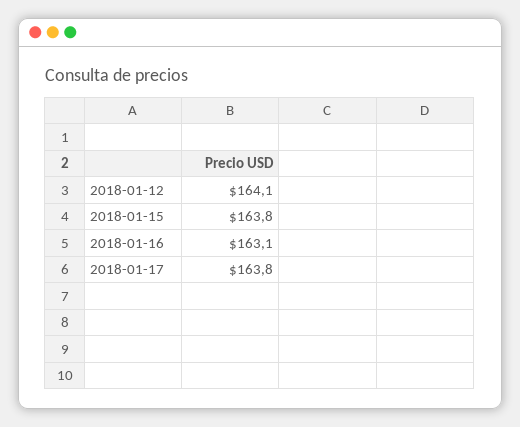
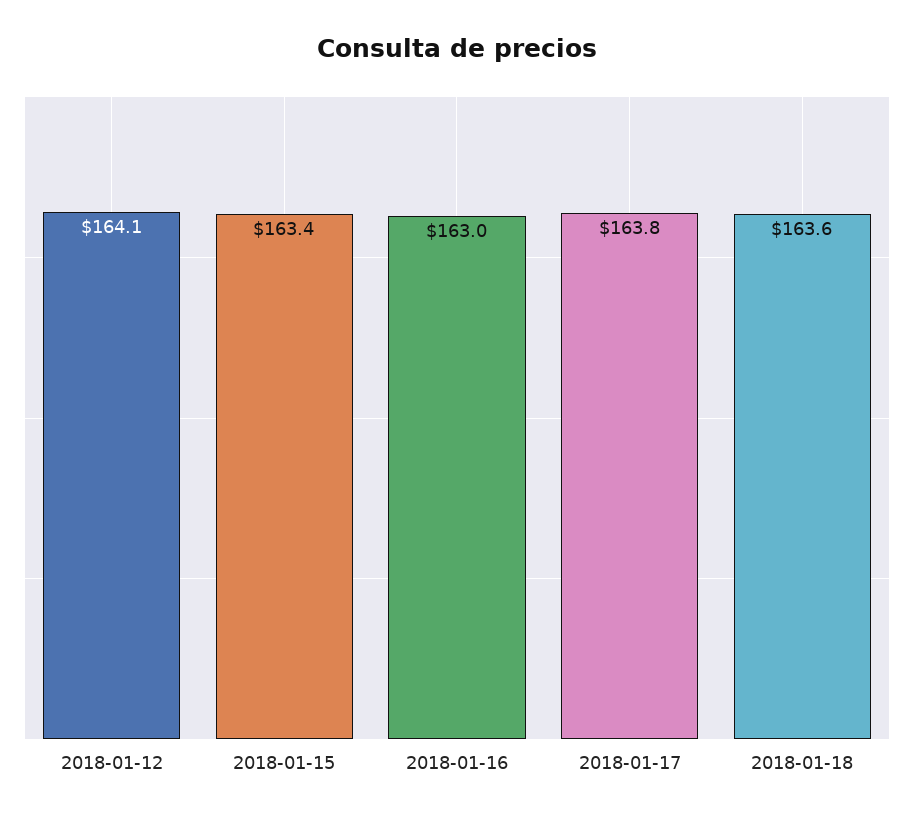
2018-01-15: 163.8 -> 163.4
2018-01-16: 163.1 -> 163
2018-01-18: none -> 163.6

